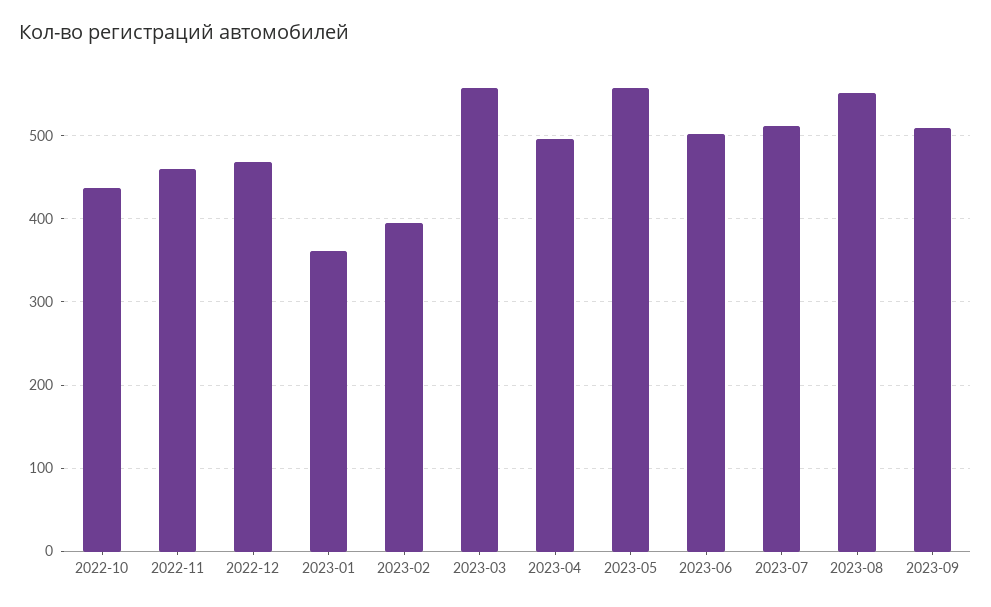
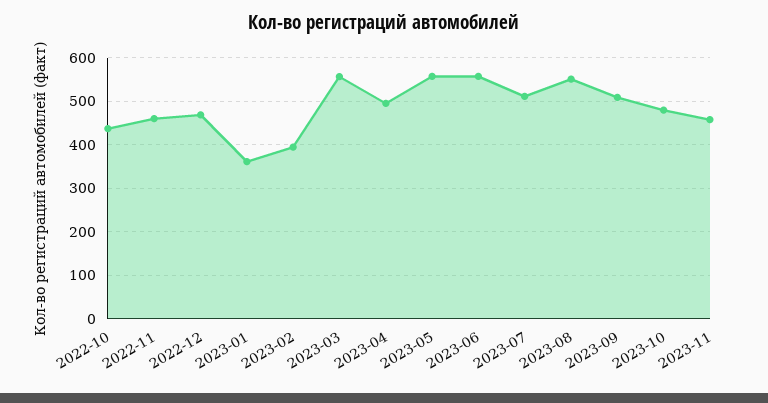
2023-06: 500 -> 560
2023-10: none -> 480
2023-11: none -> 460

